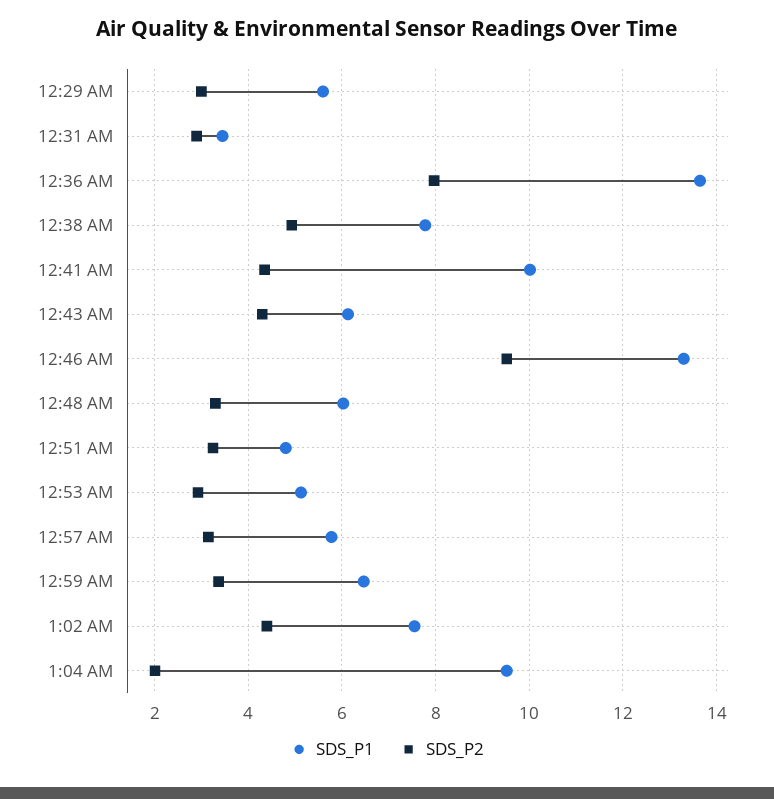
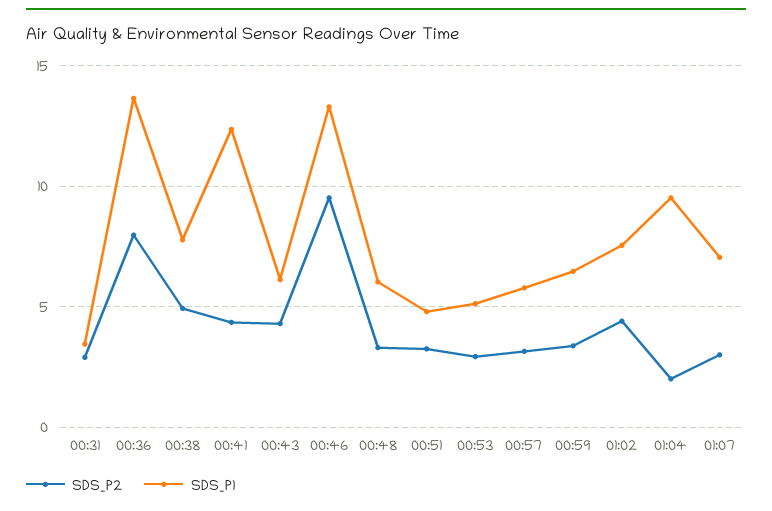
SDS_P1, 12:29 AM: 5.6 -> none
SDS_P2, 12:29 AM: 3 -> none
SDS_P1, 12:41 AM: 10 -> 12.5
SDS_P2, 01:07: none -> 3
SDS_P1, 01:07: none -> 7

